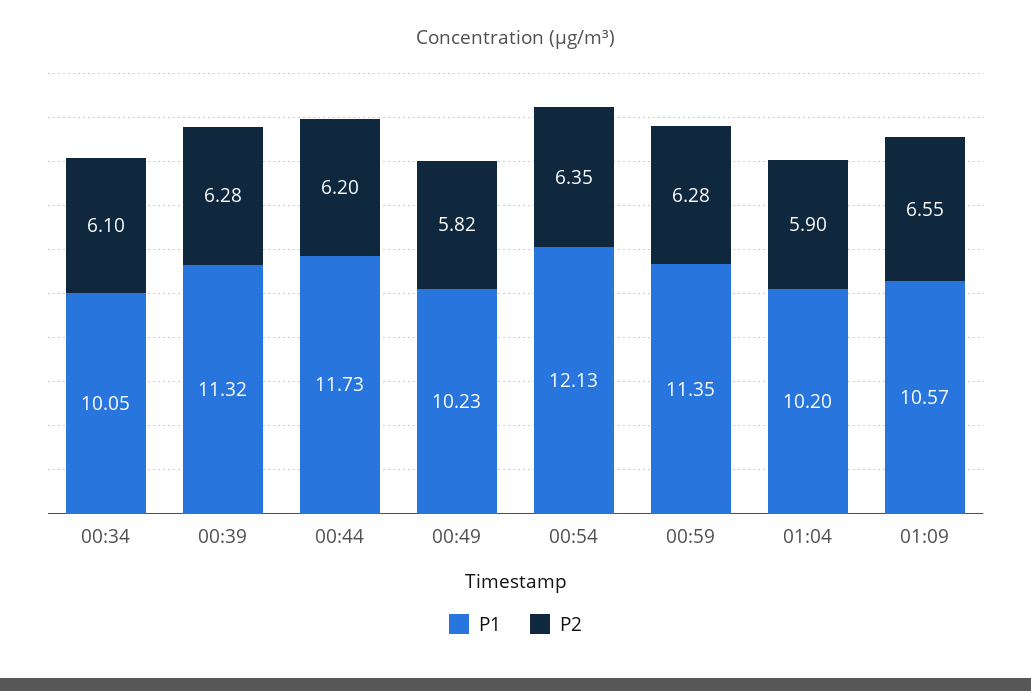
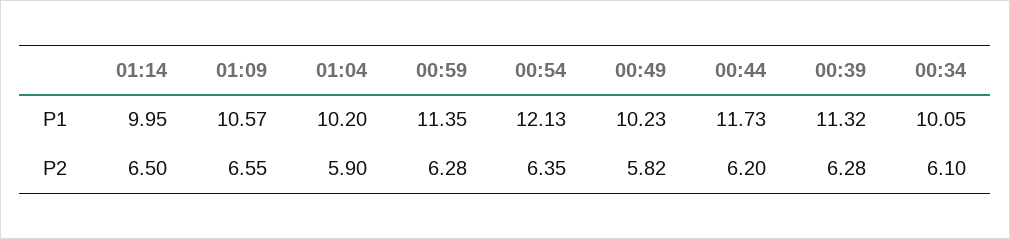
P1, 01:14: none -> 9.95
P2, 01:14: none -> 6.5

